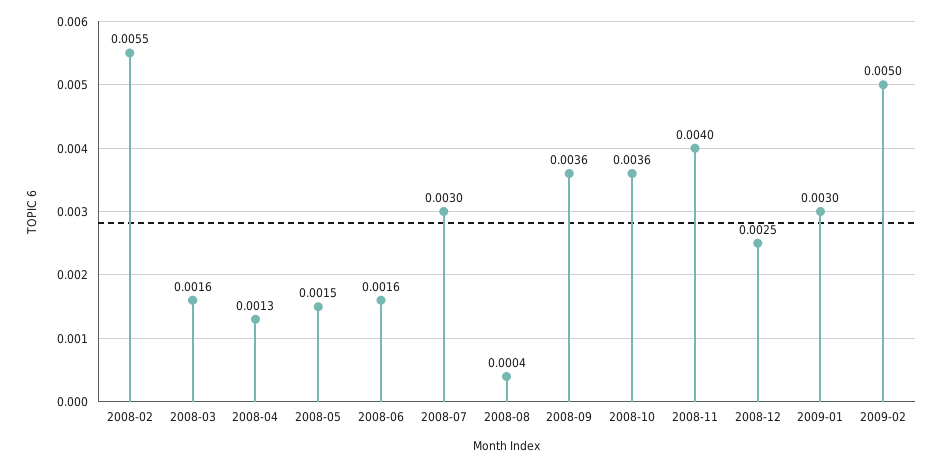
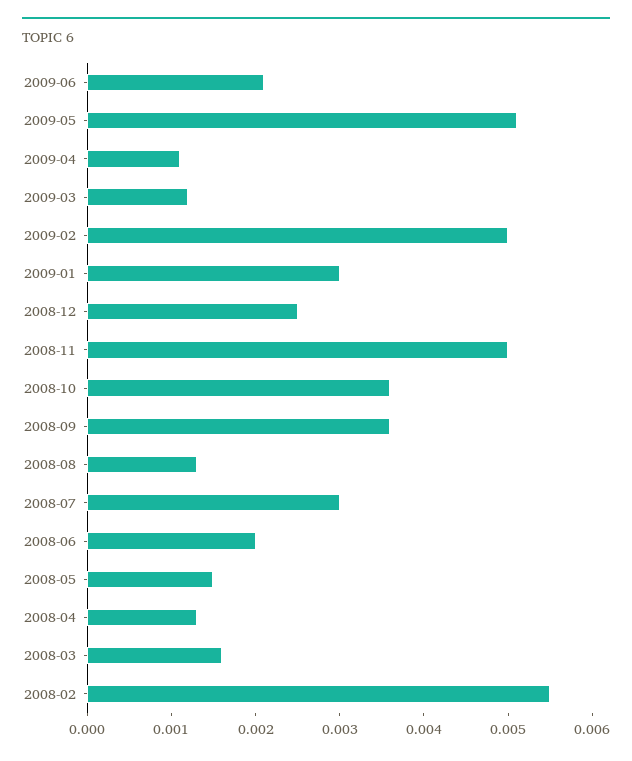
2008-06: 0.0016 -> 0.002
2008-08: 0.0004 -> 0.0013
2008-11: 0.004 -> 0.005
2009-06: none -> 0.0021
2009-05: none -> 0.0051
2009-04: none -> 0.0011
2009-03: none -> 0.0012

